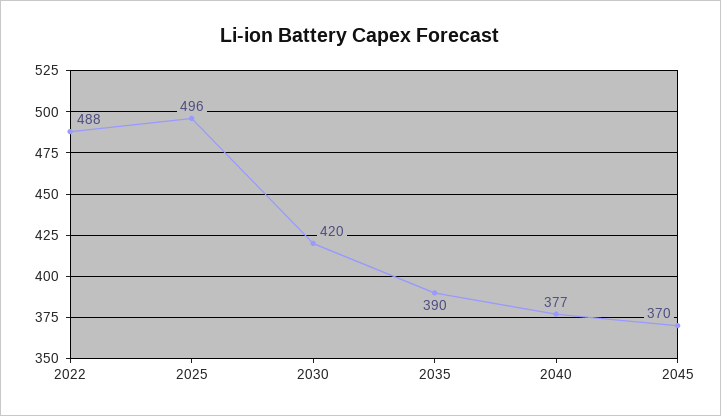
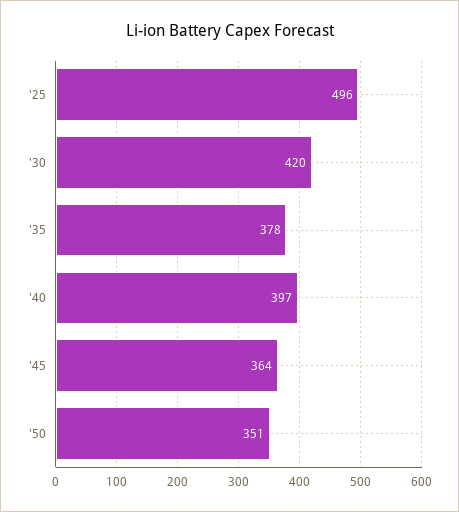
2022: 488 -> none
2035: 390 -> 378
2040: 377 -> 397
2045: 370 -> 364
'50: none -> 351

